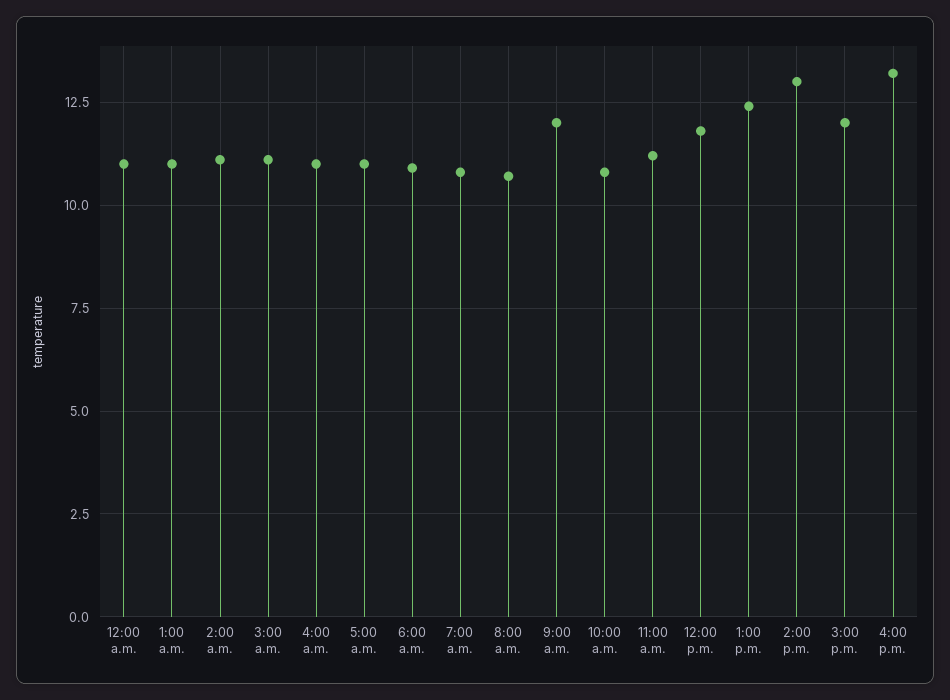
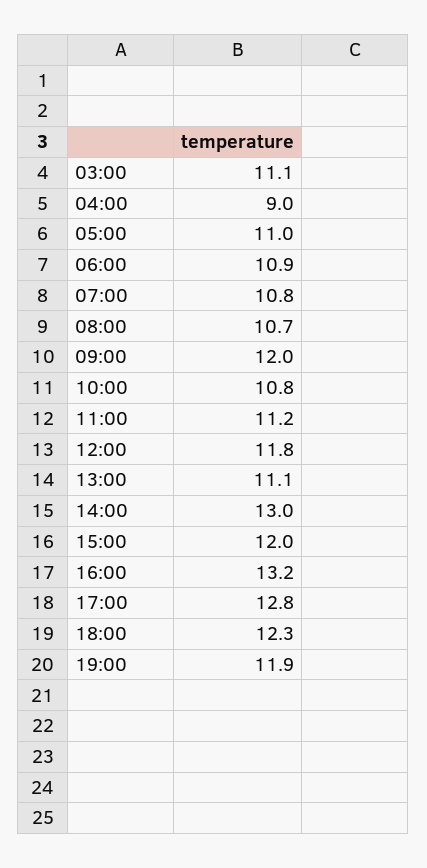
12:00 a.m.: 11 -> none
1:00 a.m.: 11 -> none
2:00 a.m.: 11 -> none
4:00 a.m.: 11 -> 9
1:00 p.m.: 12.5 -> 11.1
17:00: none -> 12.8
18:00: none -> 12.3
19:00: none -> 11.9

